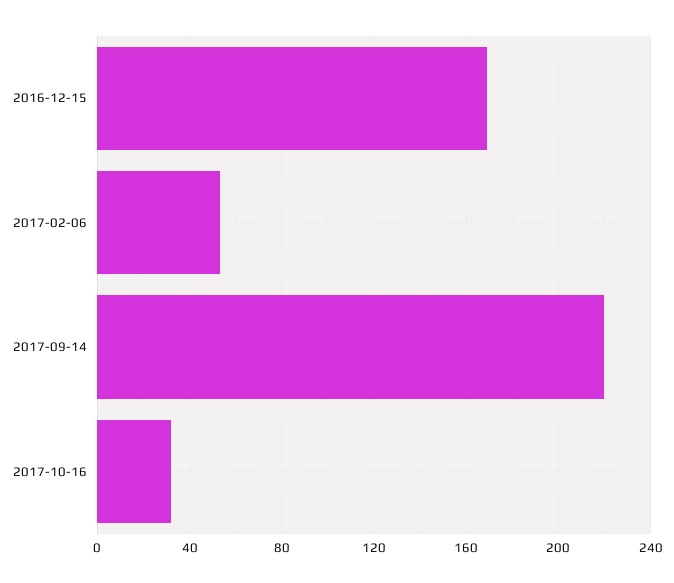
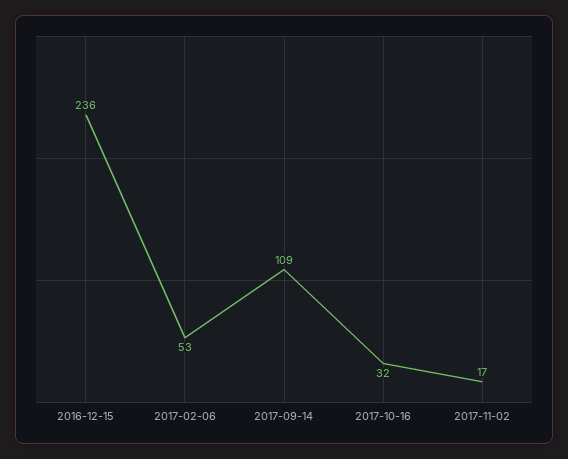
2016-12-15: 170 -> 236
2017-09-14: 220 -> 109
2017-11-02: none -> 17

